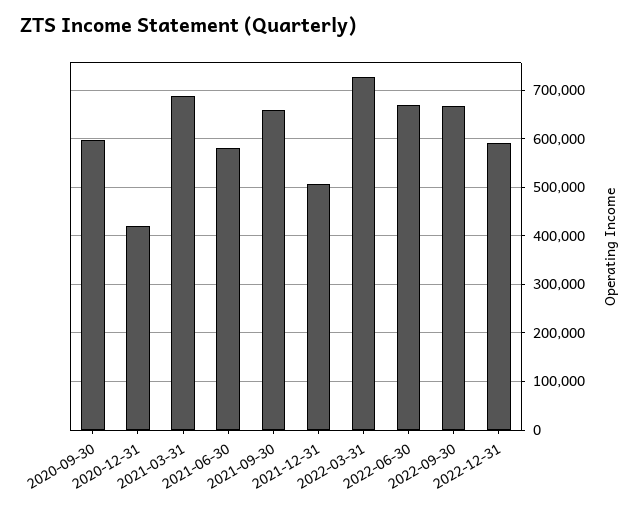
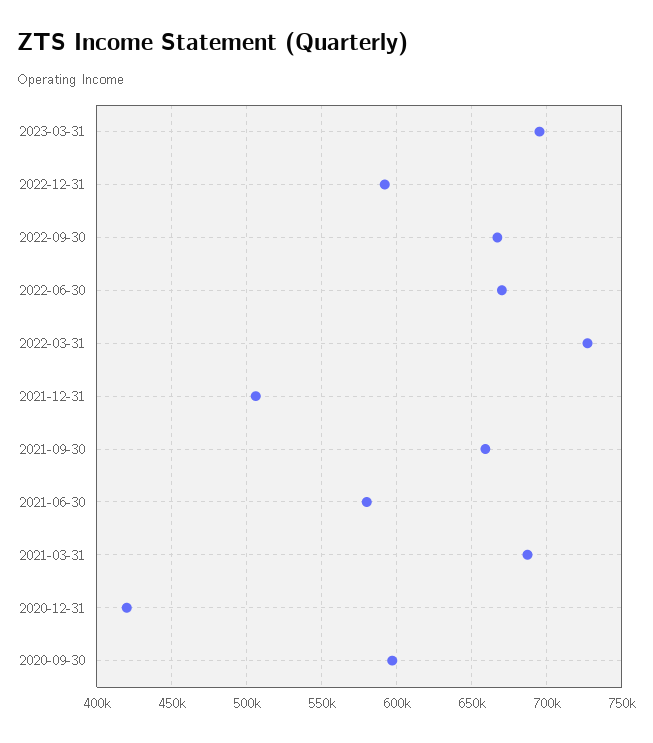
2023-03-31: none -> 695000

